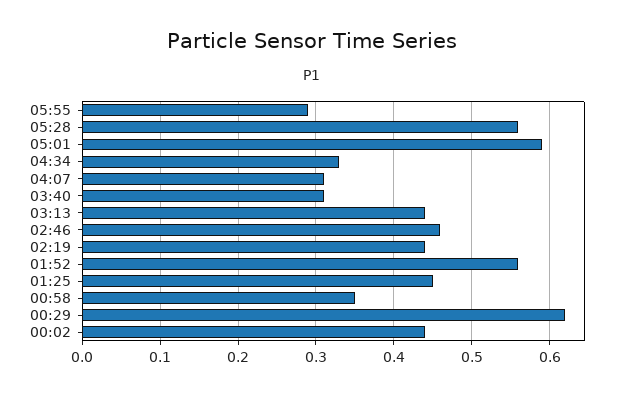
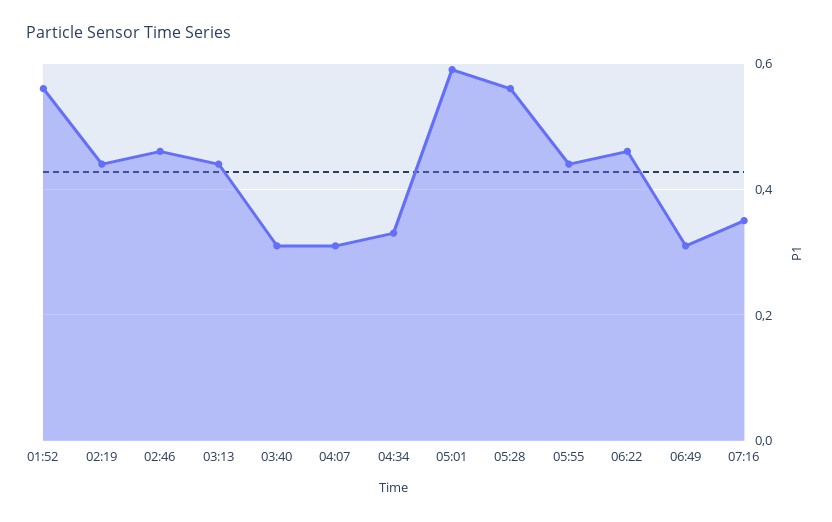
05:55: 0.29 -> 0.45
01:25: 0.45 -> none
00:58: 0.35 -> none
00:29: 0.62 -> none
00:02: 0.44 -> none
06:22: none -> 0.45
06:49: none -> 0.3
07:16: none -> 0.35

